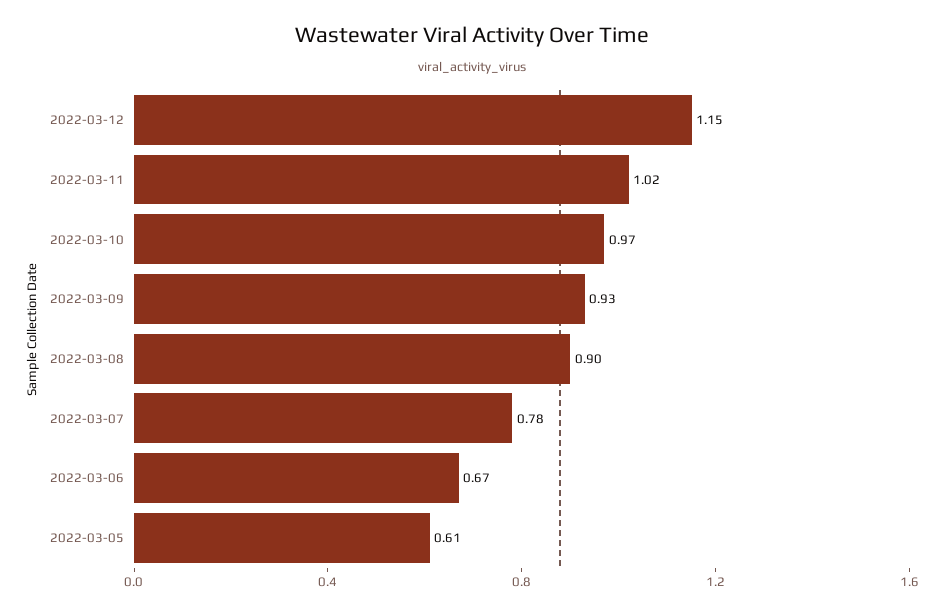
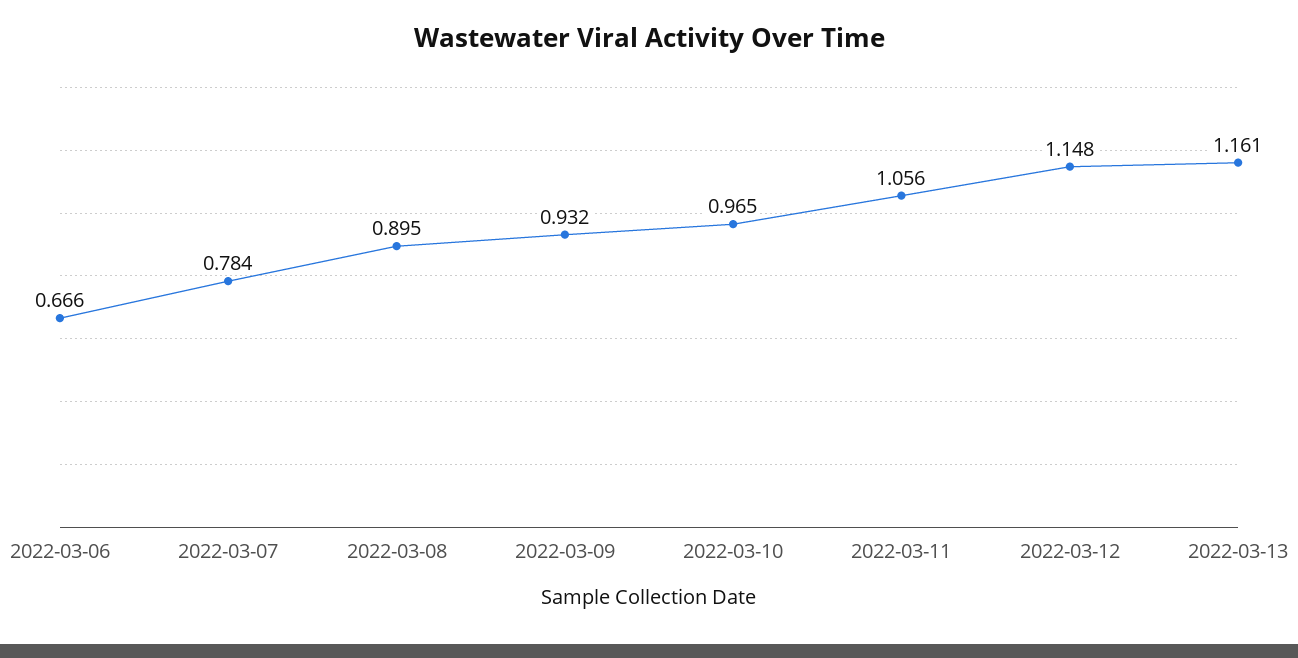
2022-03-11: 1.02 -> 1.056
2022-03-05: 0.61 -> none
2022-03-13: none -> 1.161

